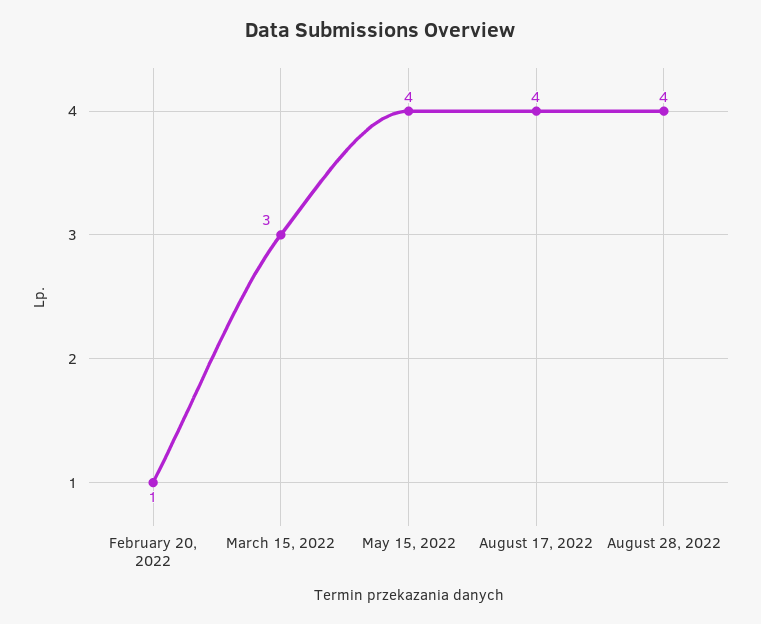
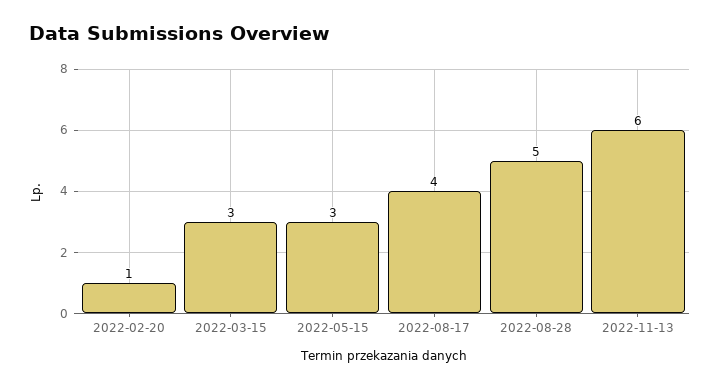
May 15, 2022: 4 -> 3
August 28, 2022: 4 -> 5
2022-11-13: none -> 6

